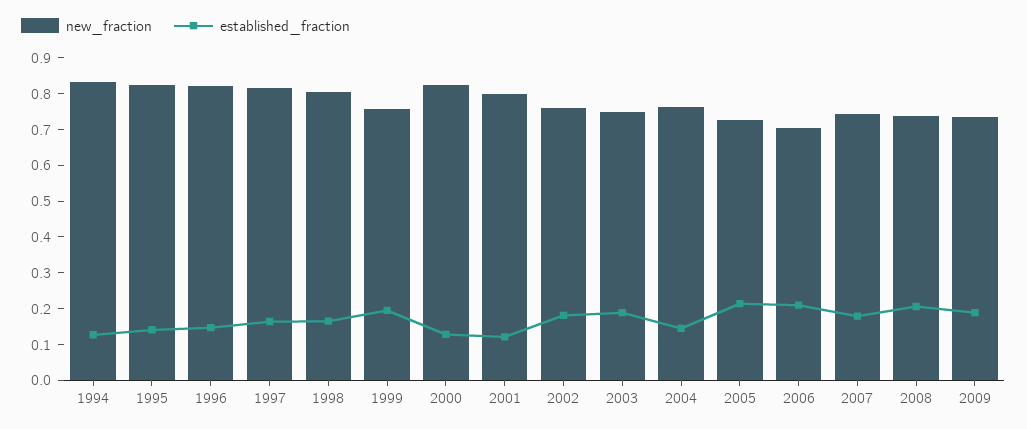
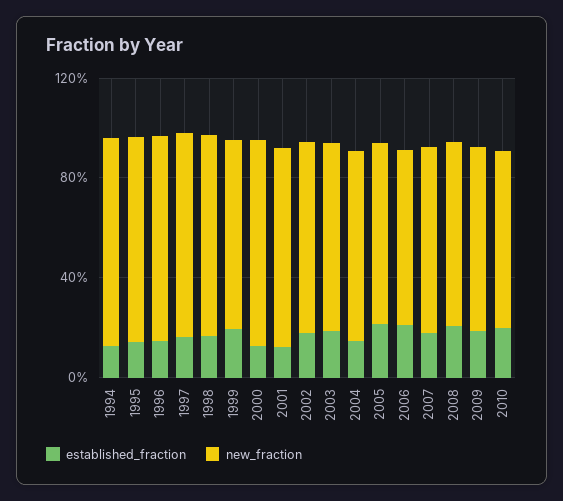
established_fraction, 2010: none -> 0.2
new_fraction, 2010: none -> 0.7

